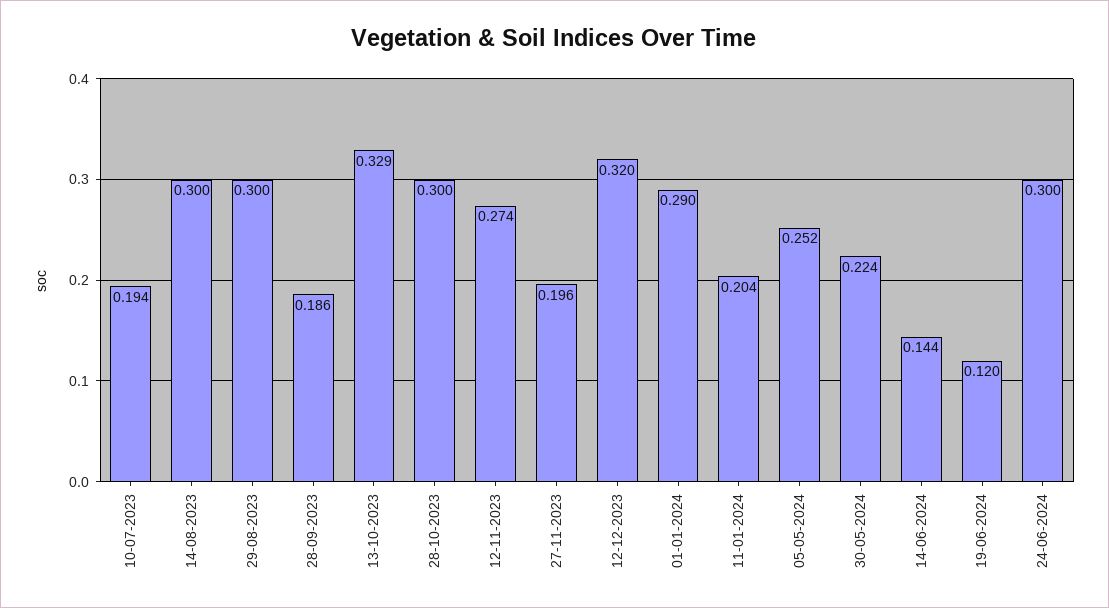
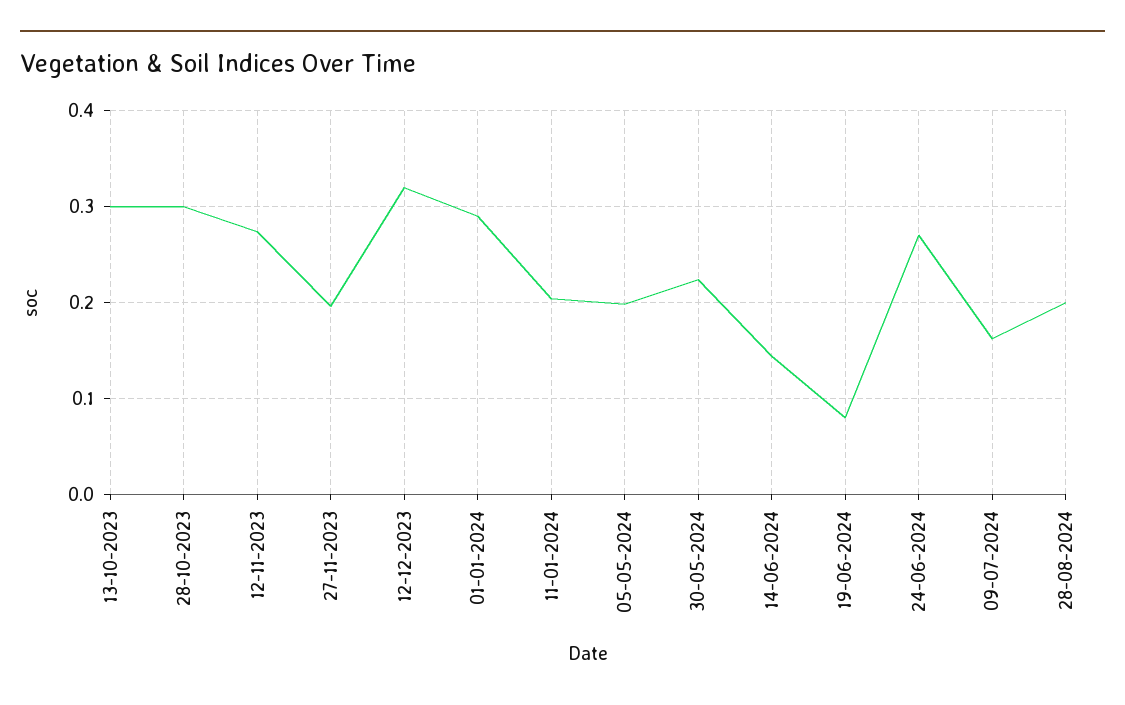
10-07-2023: 0.194 -> none
14-08-2023: 0.3 -> none
29-08-2023: 0.3 -> none
28-09-2023: 0.186 -> none
13-10-2023: 0.329 -> 0.3
05-05-2024: 0.252 -> 0.2
19-06-2024: 0.12 -> 0.08
24-06-2024: 0.3 -> 0.27
09-07-2024: none -> 0.16
28-08-2024: none -> 0.2

